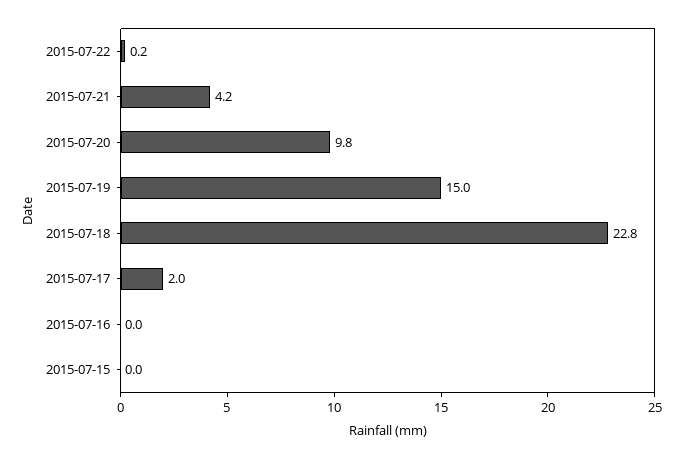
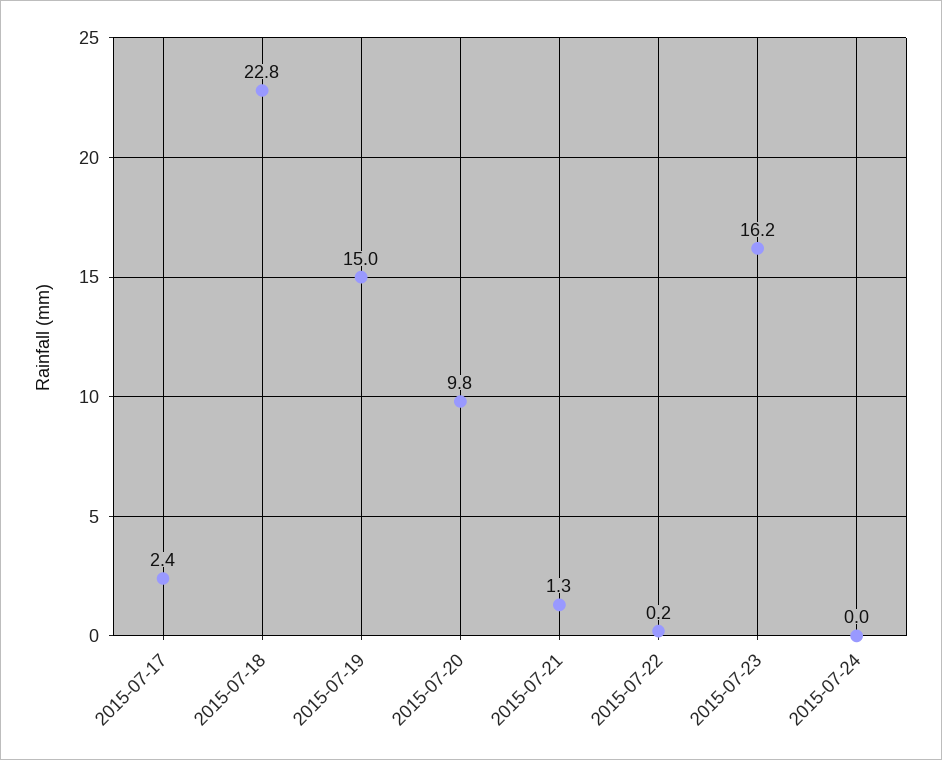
2015-07-21: 4.2 -> 1.3
2015-07-17: 2 -> 2.4
2015-07-16: 0 -> none
2015-07-15: 0 -> none
2015-07-23: none -> 16.2
2015-07-24: none -> 0

